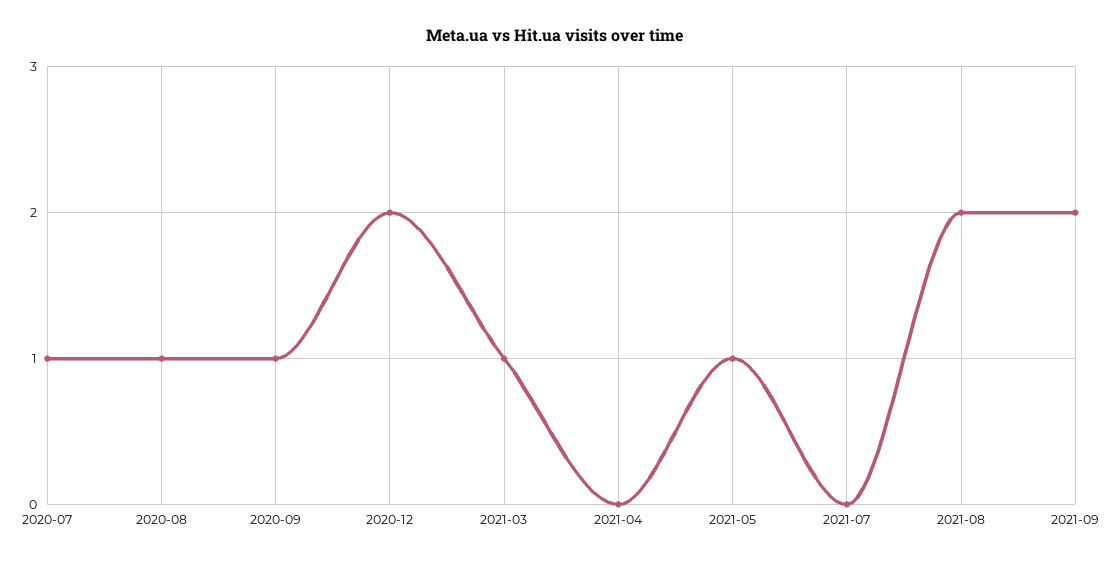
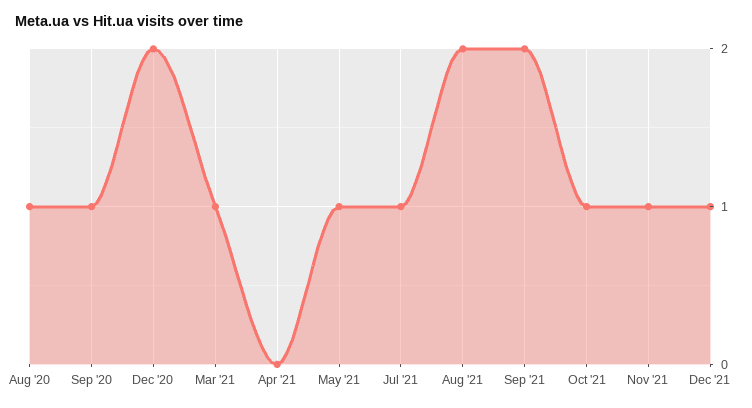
2020-07: 1 -> none
2021-07: 0 -> 1
Oct '21: none -> 1
Nov '21: none -> 1
Dec '21: none -> 1

